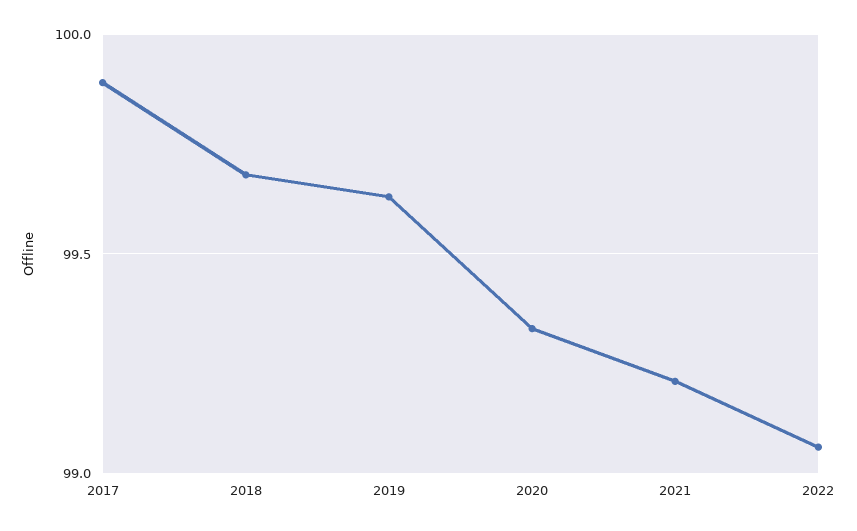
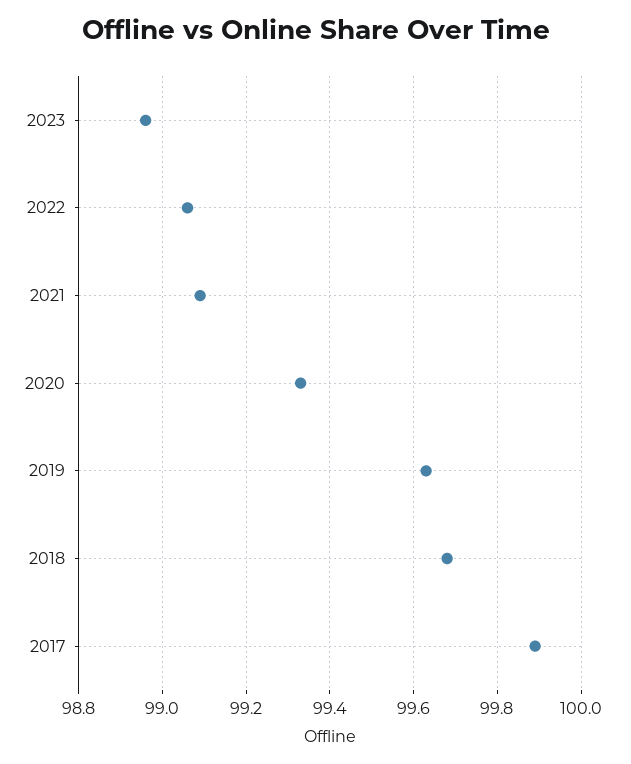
2021: 99.2 -> 99.1
2023: none -> 98.95

